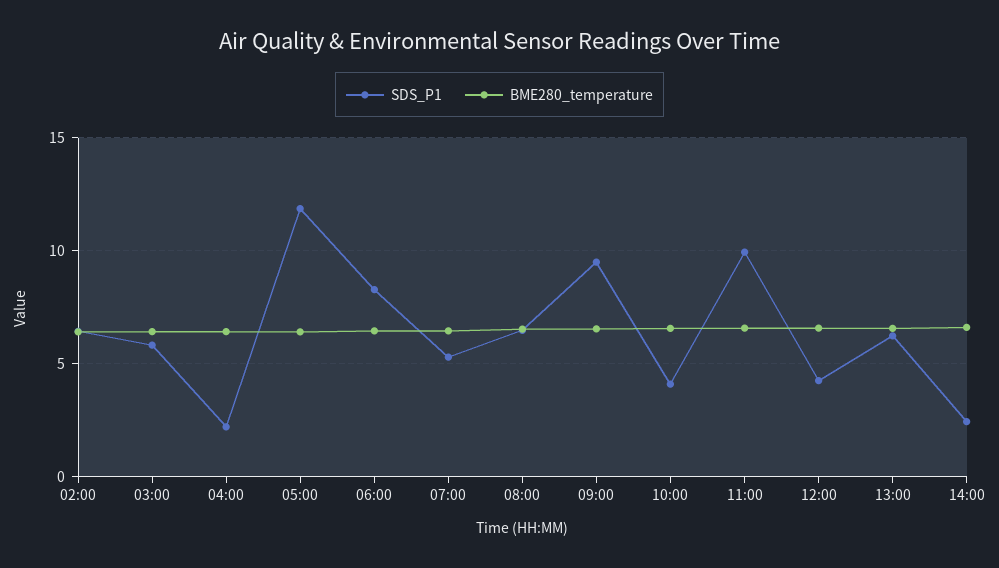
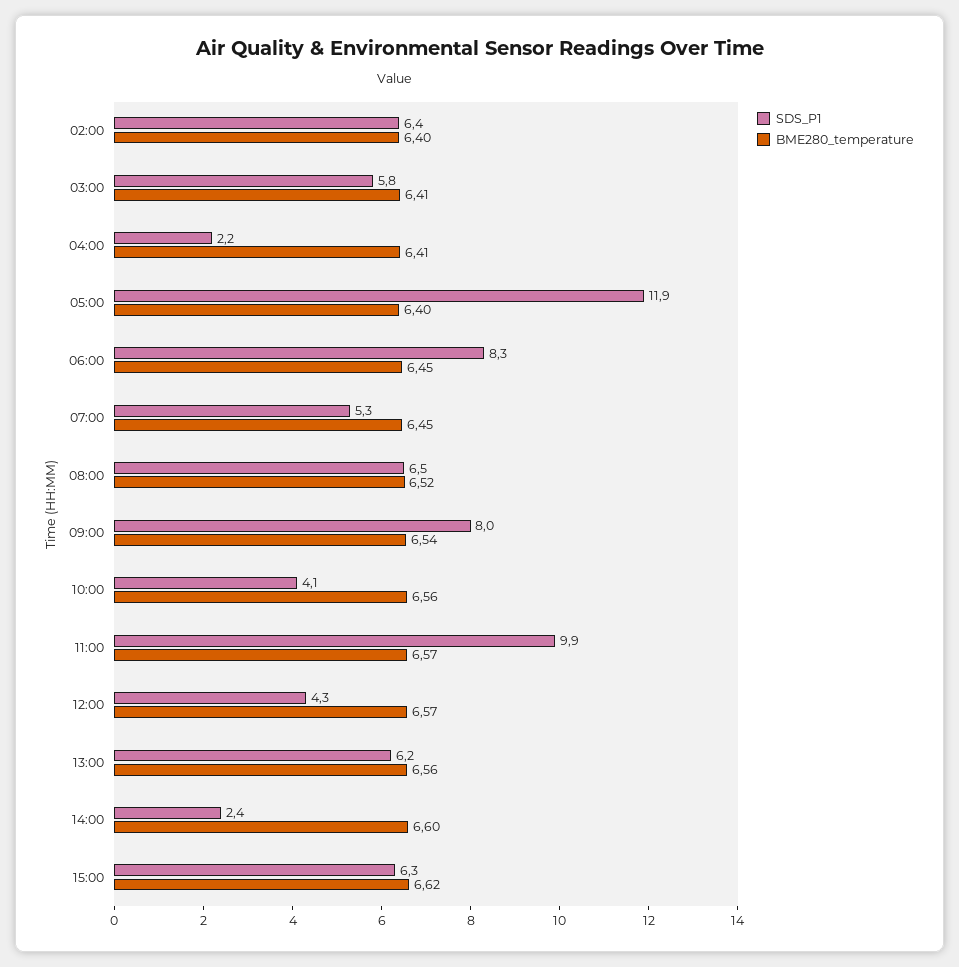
SDS_P1, 09:00: 9.5 -> 8
SDS_P1, 15:00: none -> 6.3
BME280_temperature, 15:00: none -> 6.62

